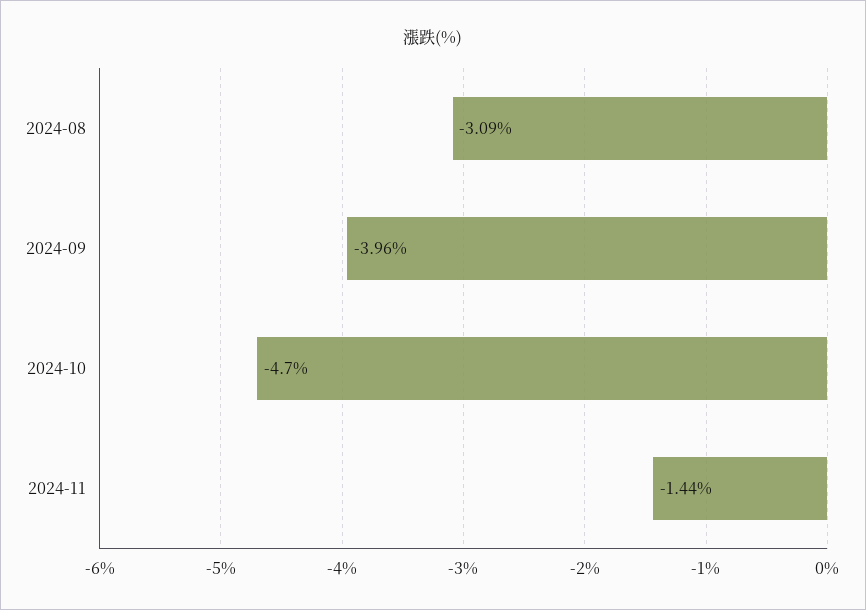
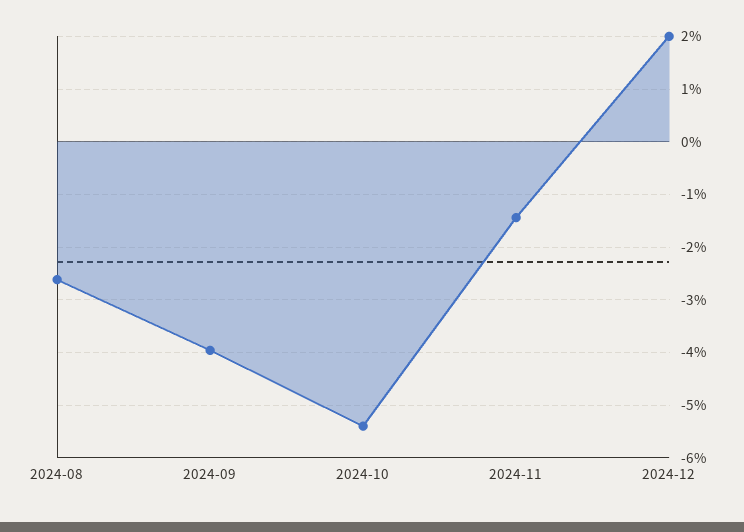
2024-08: -3.09 -> -2.6
2024-10: -4.7 -> -5.4
2024-12: none -> 2

